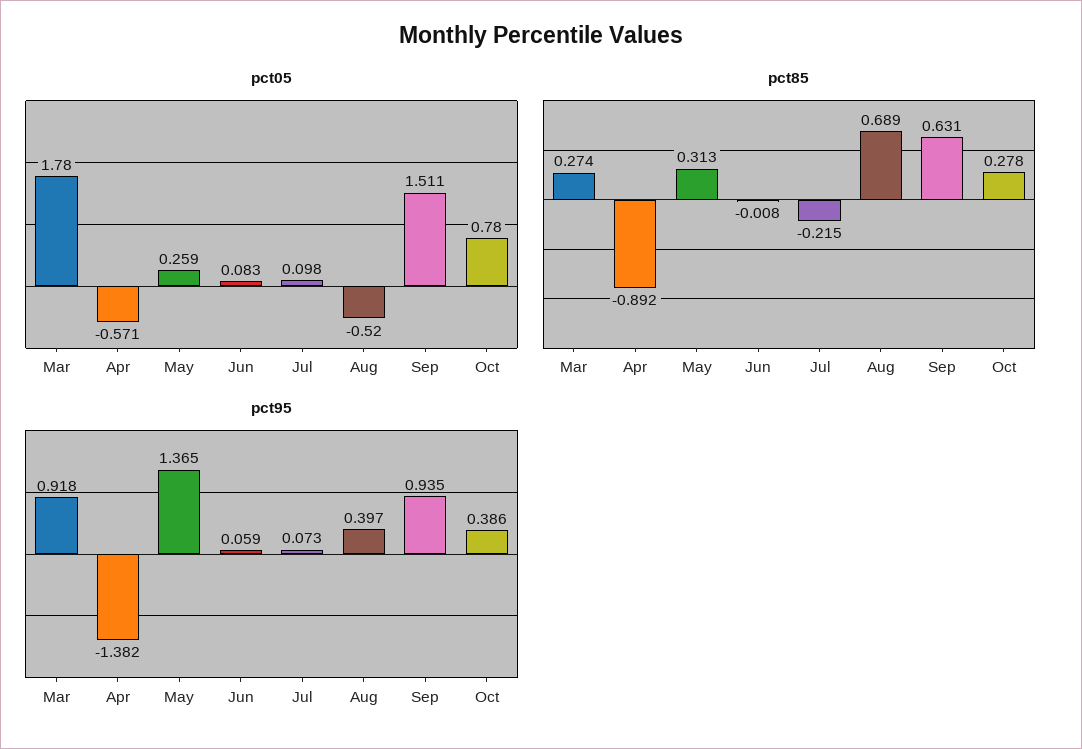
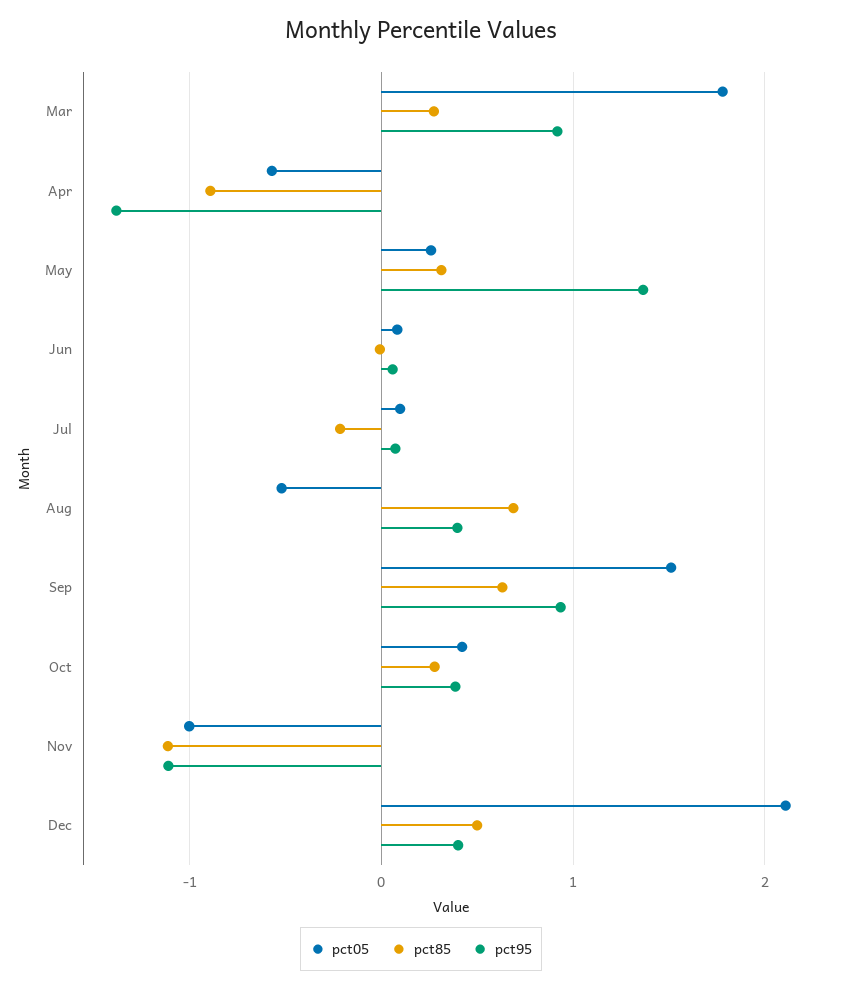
pct05, Oct: 0.78 -> 0.4
pct05, Nov: none -> -1
pct85, Nov: none -> -1.1
pct95, Nov: none -> -1.1
pct05, Dec: none -> 2.1
pct85, Dec: none -> 0.5
pct95, Dec: none -> 0.4

